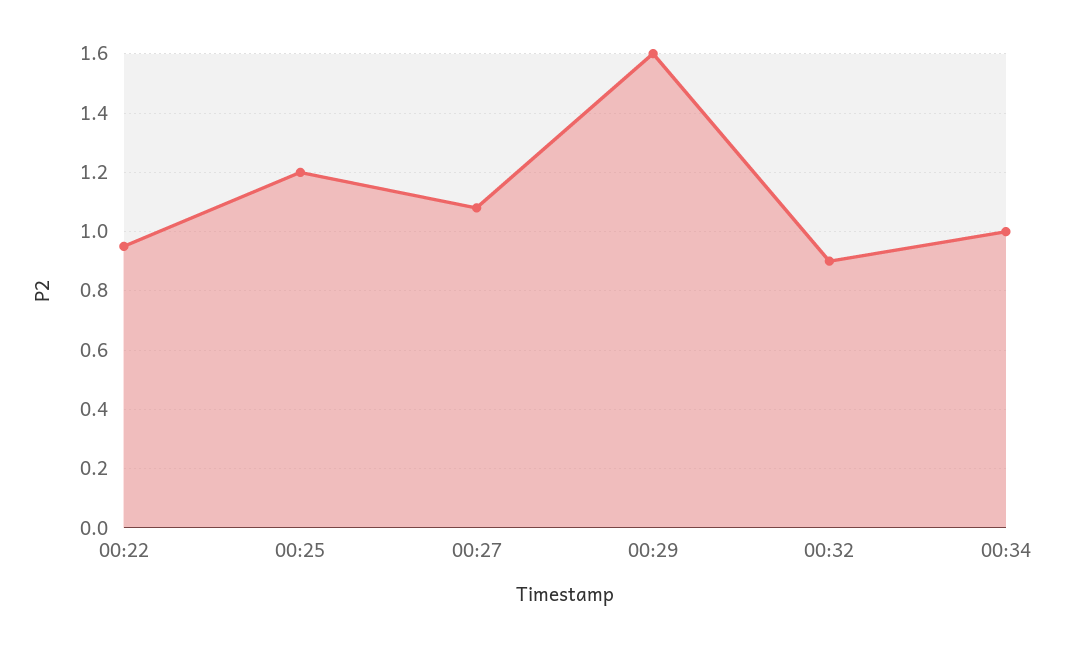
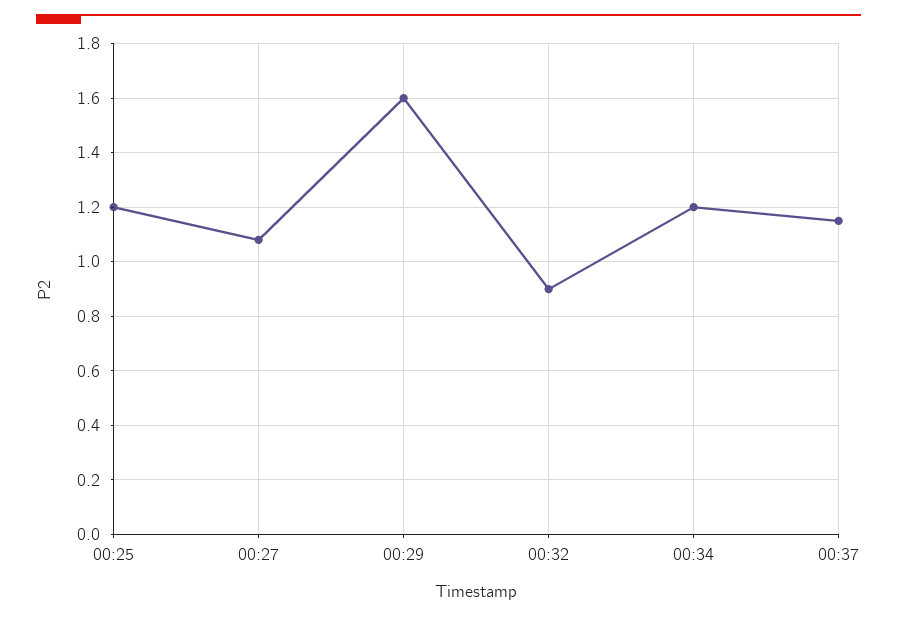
00:22: 0.95 -> none
00:34: 1 -> 1.2
00:37: none -> 1.15

